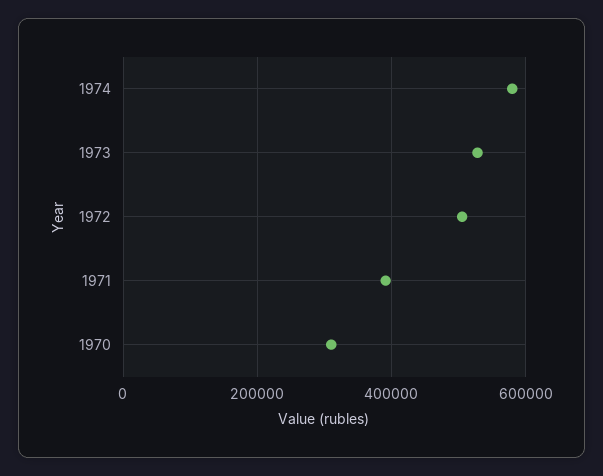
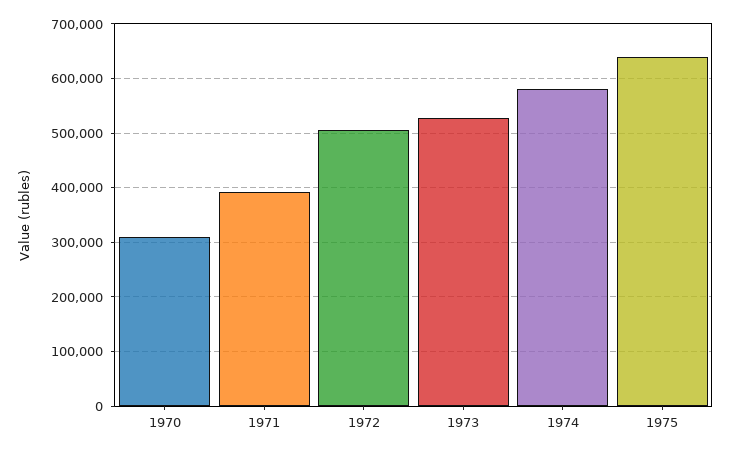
1975: none -> 640000

